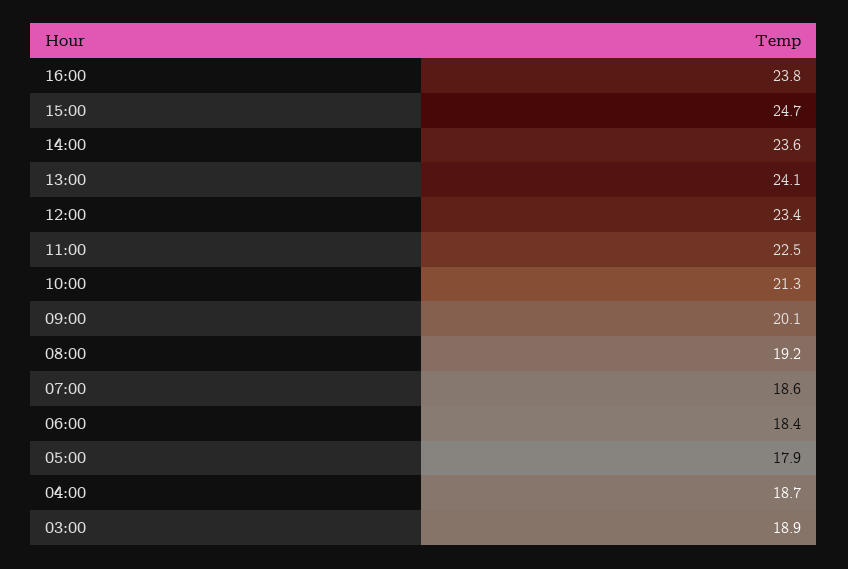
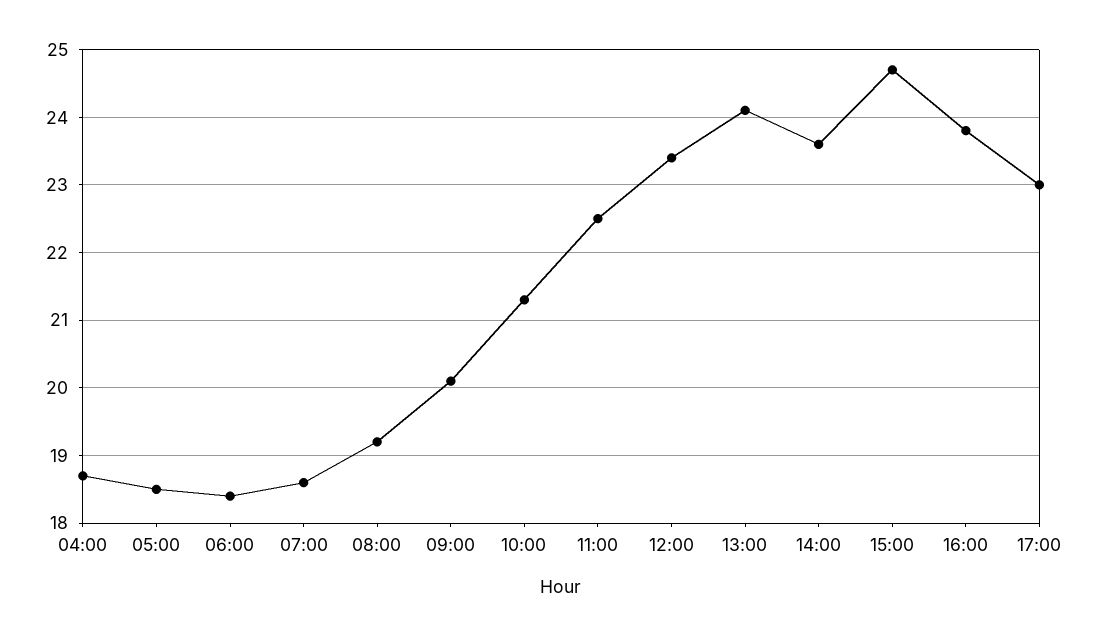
05:00: 17.9 -> 18.5
03:00: 18.9 -> none
17:00: none -> 23

